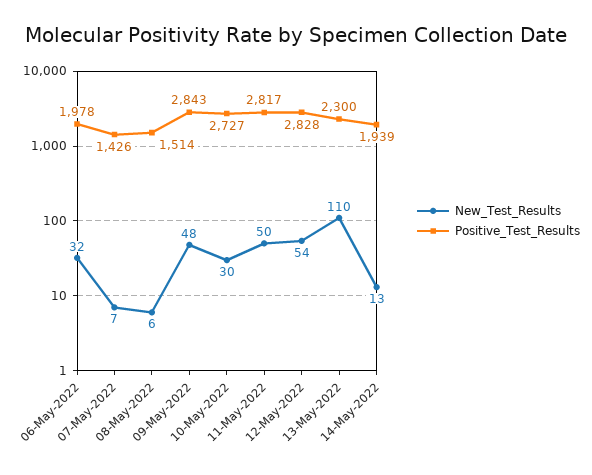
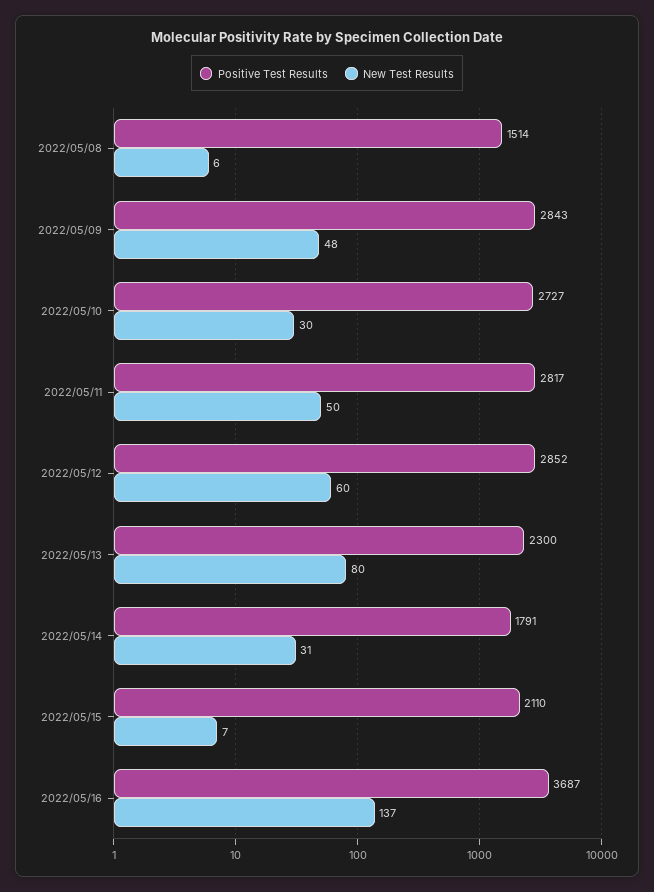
New_Test_Results, 06-May-2022: 32 -> none
Positive_Test_Results, 06-May-2022: 1978 -> none
New_Test_Results, 07-May-2022: 7 -> none
Positive_Test_Results, 07-May-2022: 1426 -> none
New_Test_Results, 12-May-2022: 54 -> 60
Positive_Test_Results, 12-May-2022: 2828 -> 2852
New_Test_Results, 13-May-2022: 110 -> 80
New_Test_Results, 14-May-2022: 13 -> 31
Positive_Test_Results, 14-May-2022: 1939 -> 1791
Positive_Test_Results, 2022/05/15: none -> 2110
New_Test_Results, 2022/05/15: none -> 7
Positive_Test_Results, 2022/05/16: none -> 3687
New_Test_Results, 2022/05/16: none -> 137

